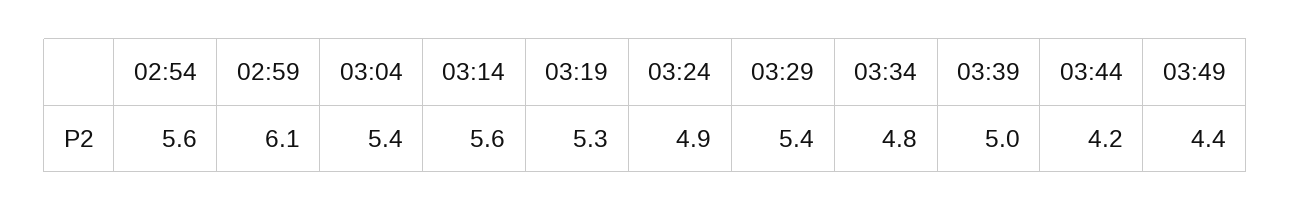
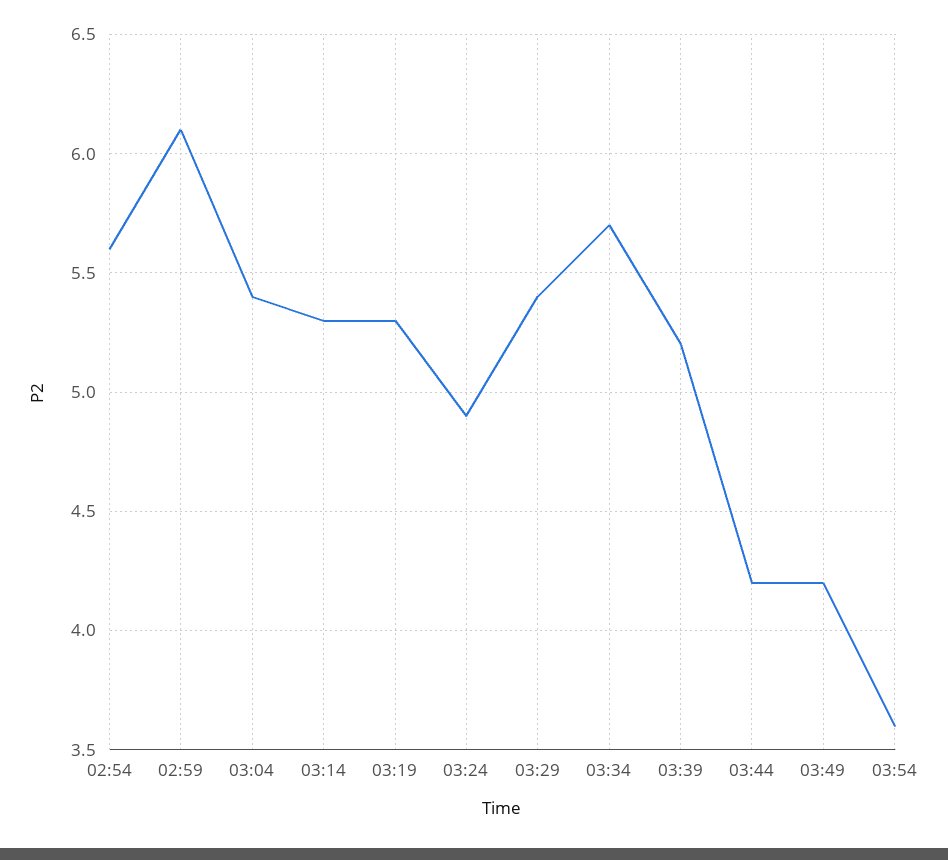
03:14: 5.6 -> 5.3
03:34: 4.8 -> 5.7
03:39: 5 -> 5.2
03:49: 4.4 -> 4.2
03:54: none -> 3.6

